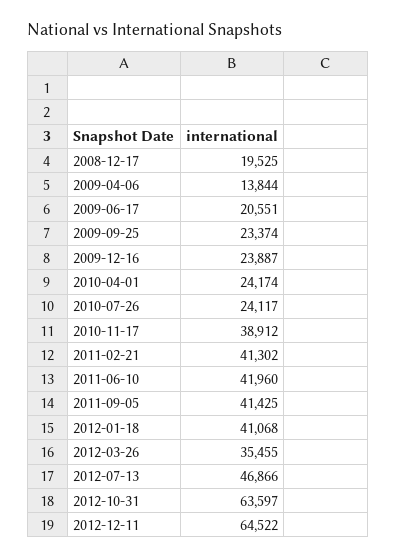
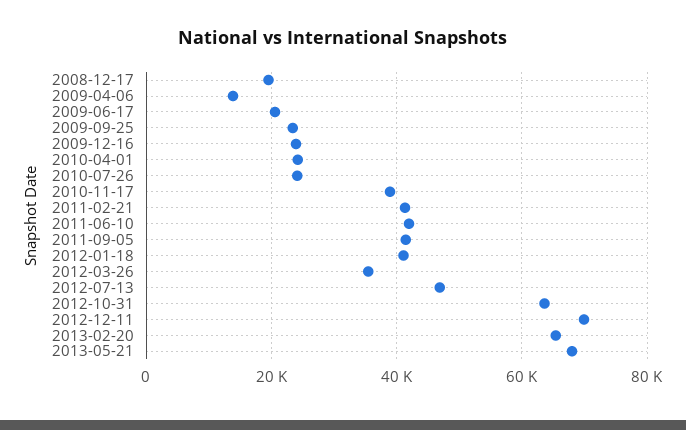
2012-12-11: 64522 -> 70000
2013-02-20: none -> 66000
2013-05-21: none -> 68000

